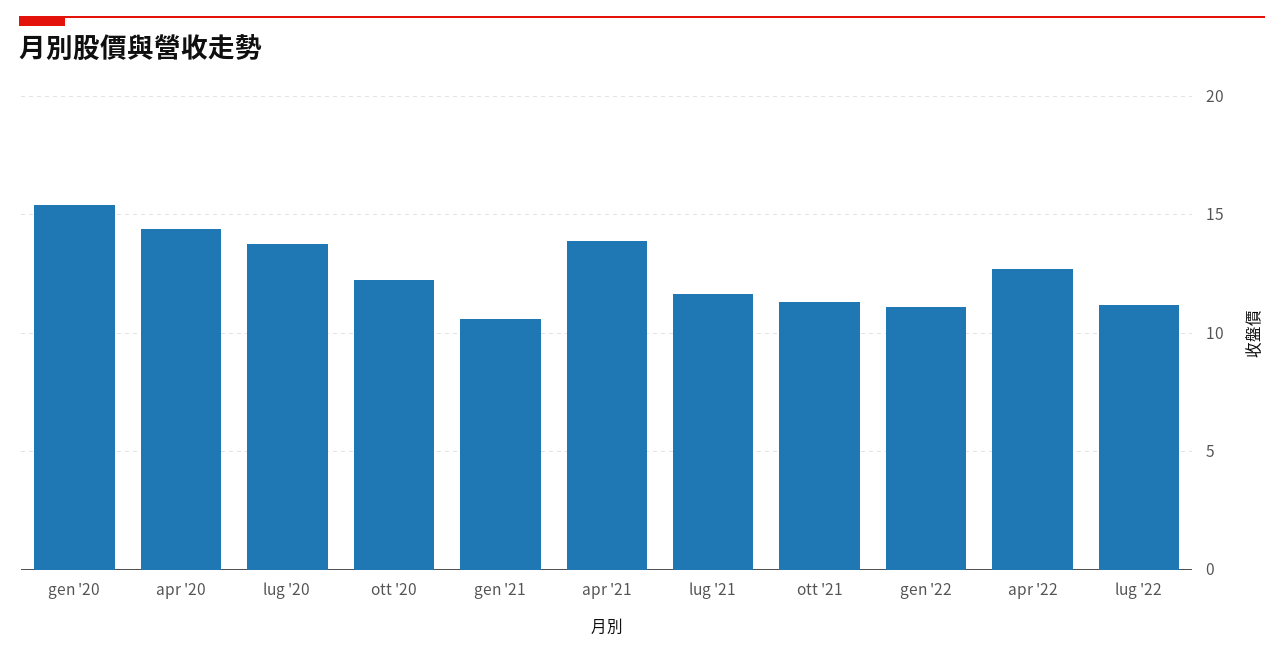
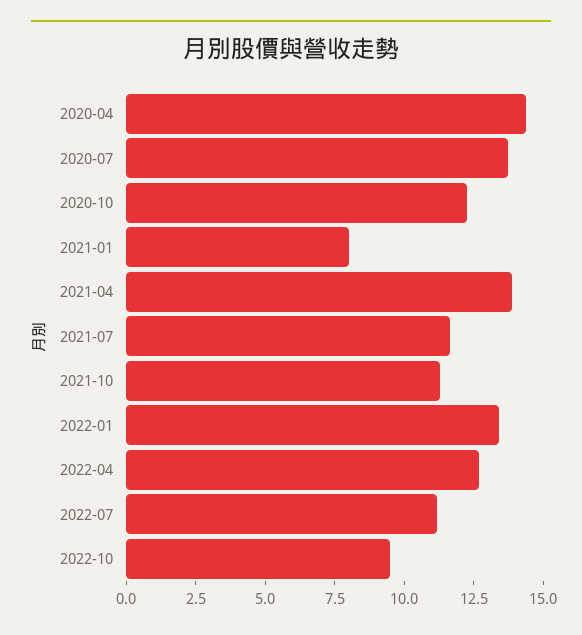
gen '20: 15.5 -> none
gen '21: 10.5 -> 8
gen '22: 11 -> 13.5
2022-10: none -> 9.5

